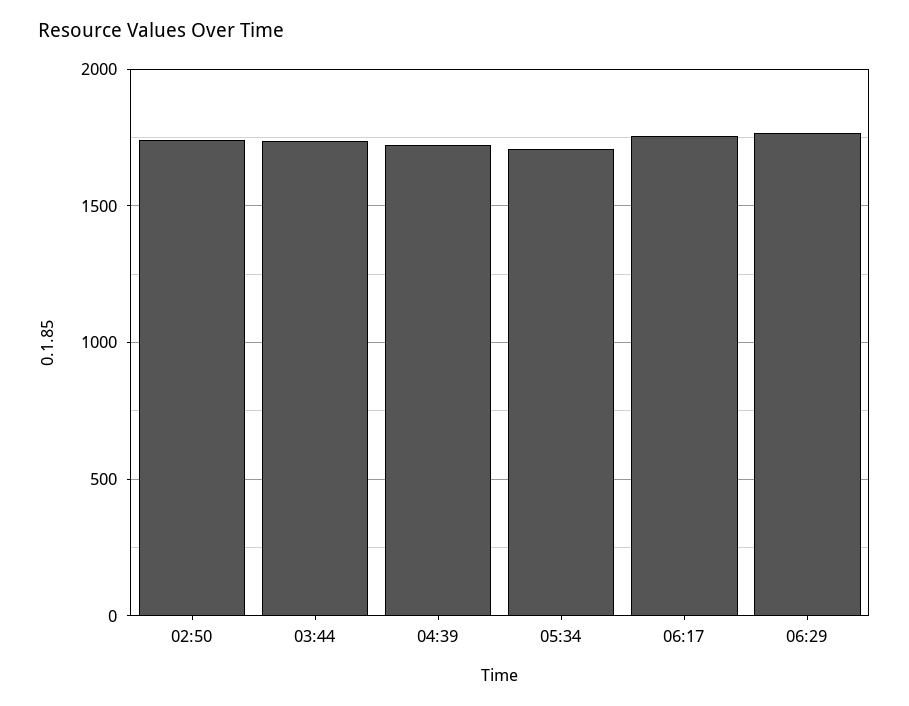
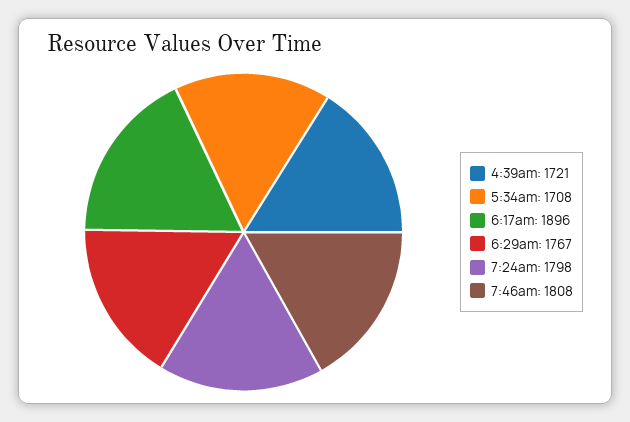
02:50: 1750 -> none
03:44: 1750 -> none
06:17: 1750 -> 1896
7:24am: none -> 1798
7:46am: none -> 1808

